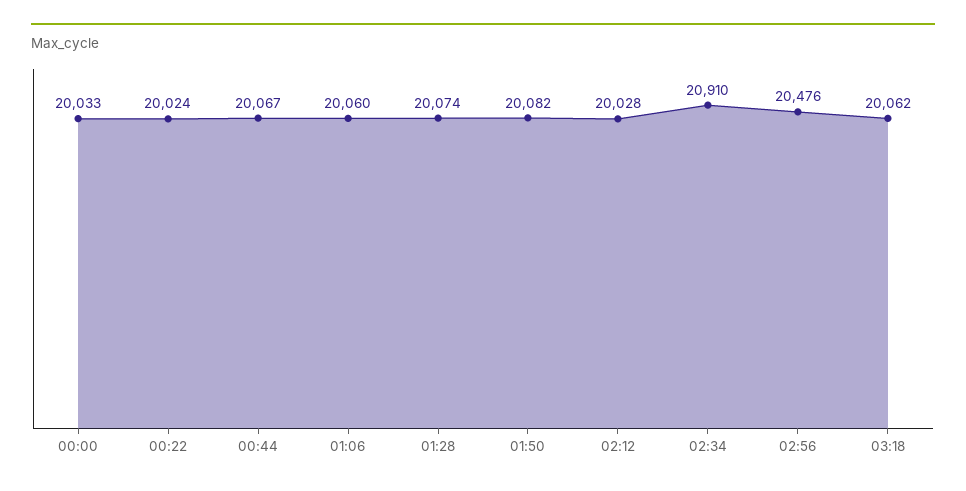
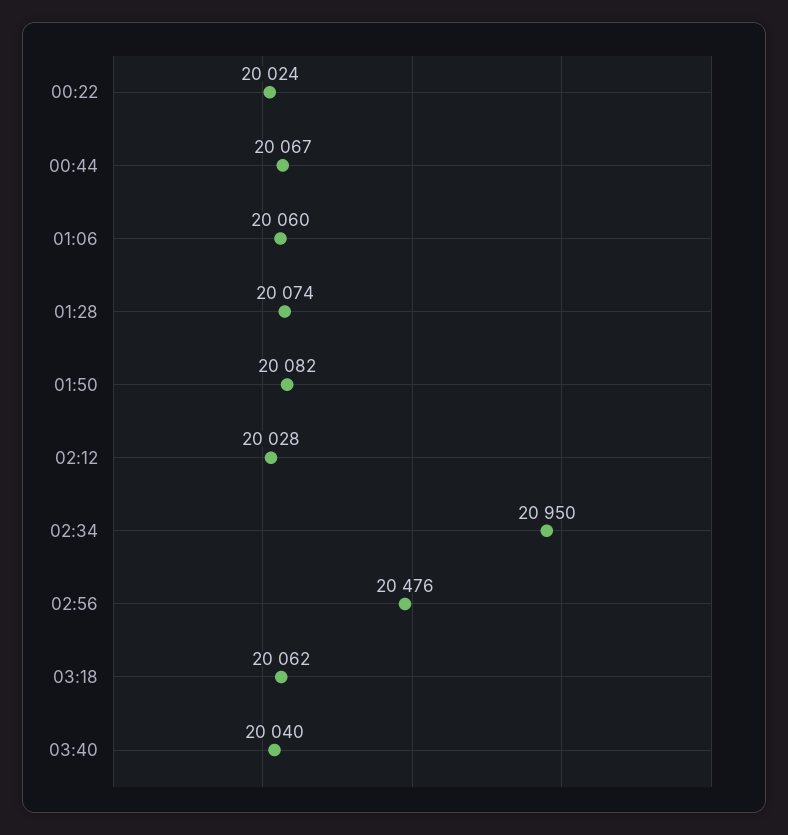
00:00: 20033 -> none
02:34: 20910 -> 20950
03:40: none -> 20040

